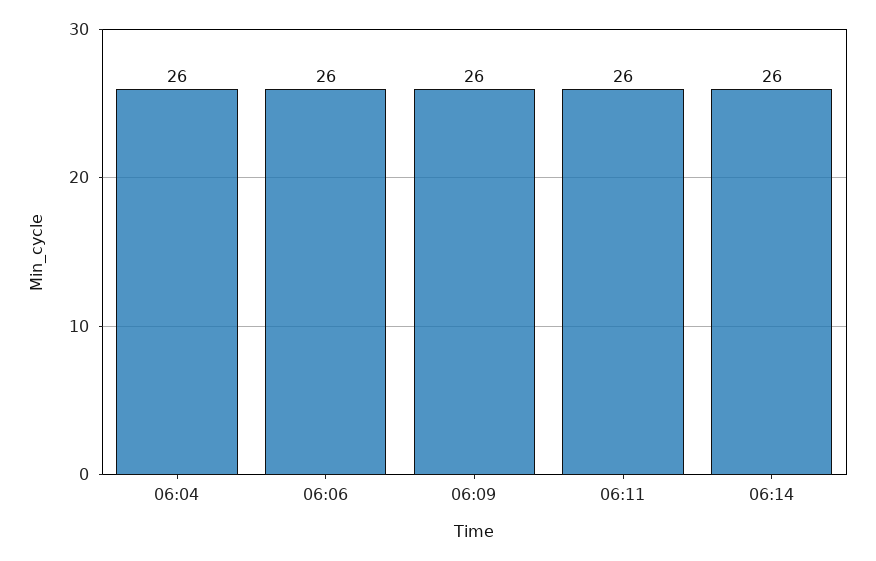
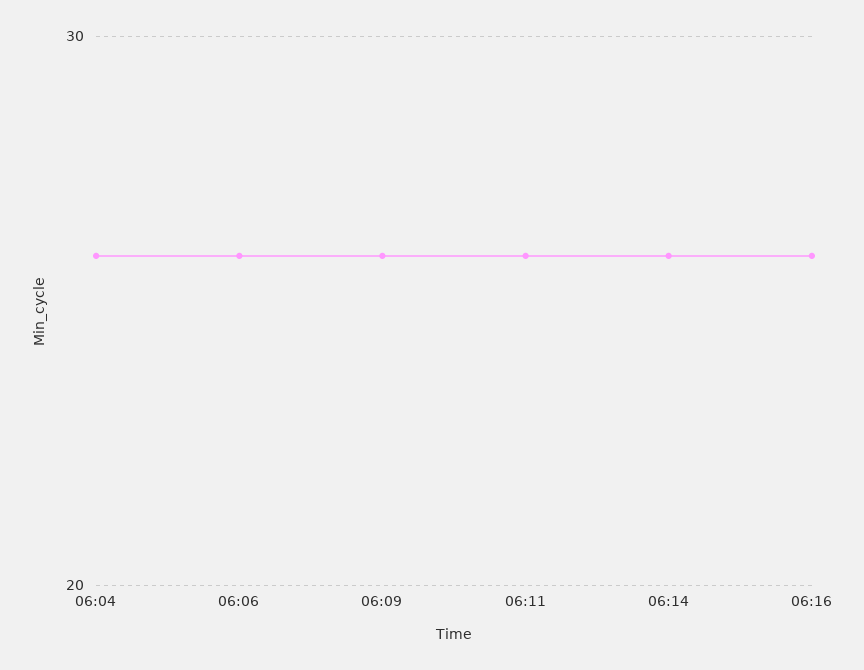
06:16: none -> 26

